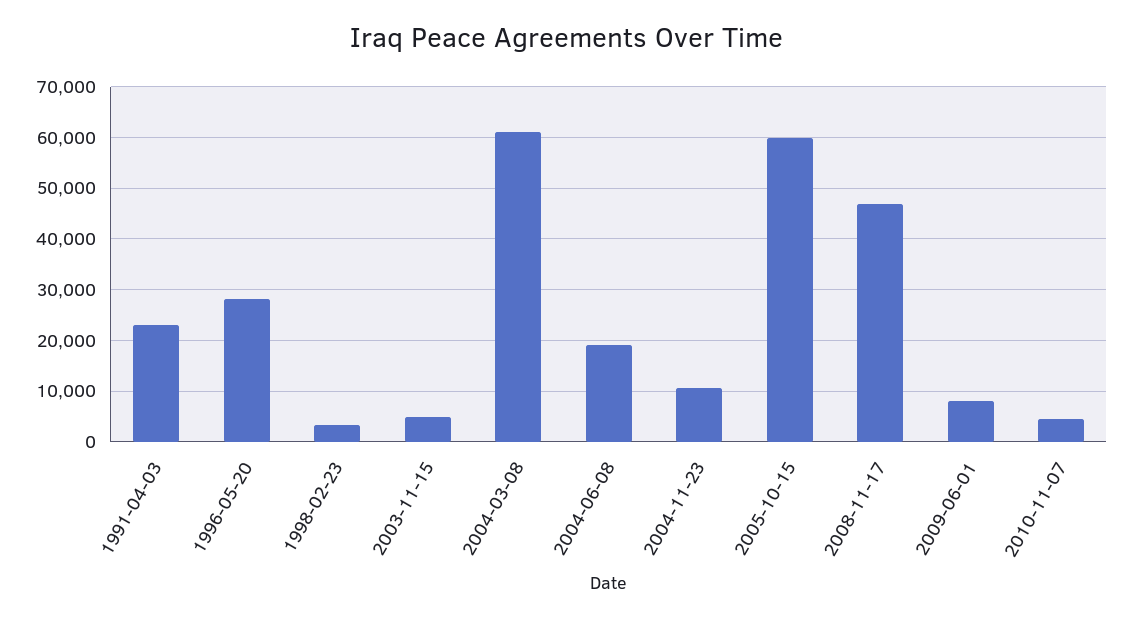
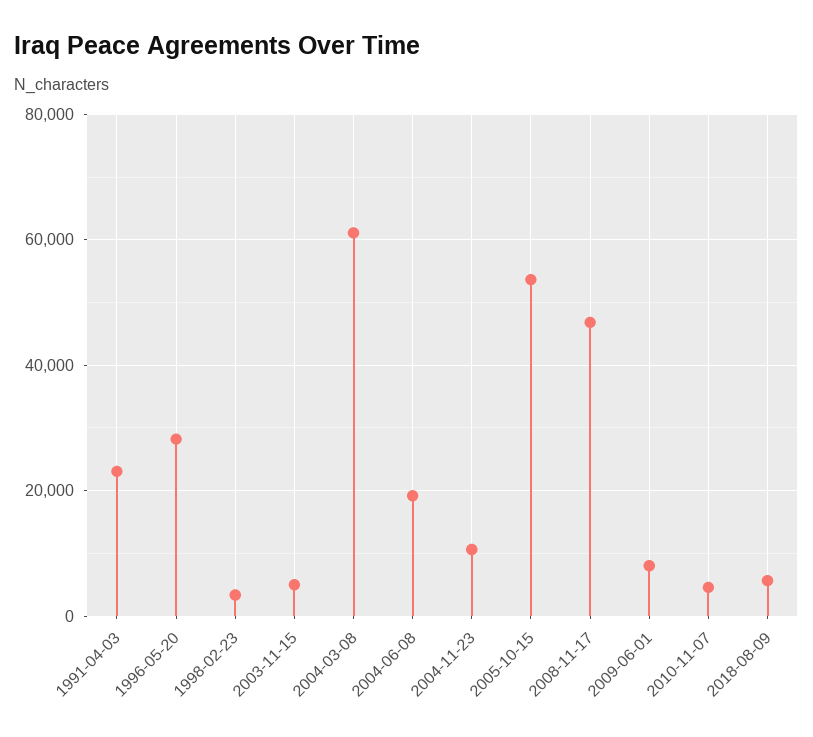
2005-10-15: 60000 -> 54000
2018-08-09: none -> 6000

